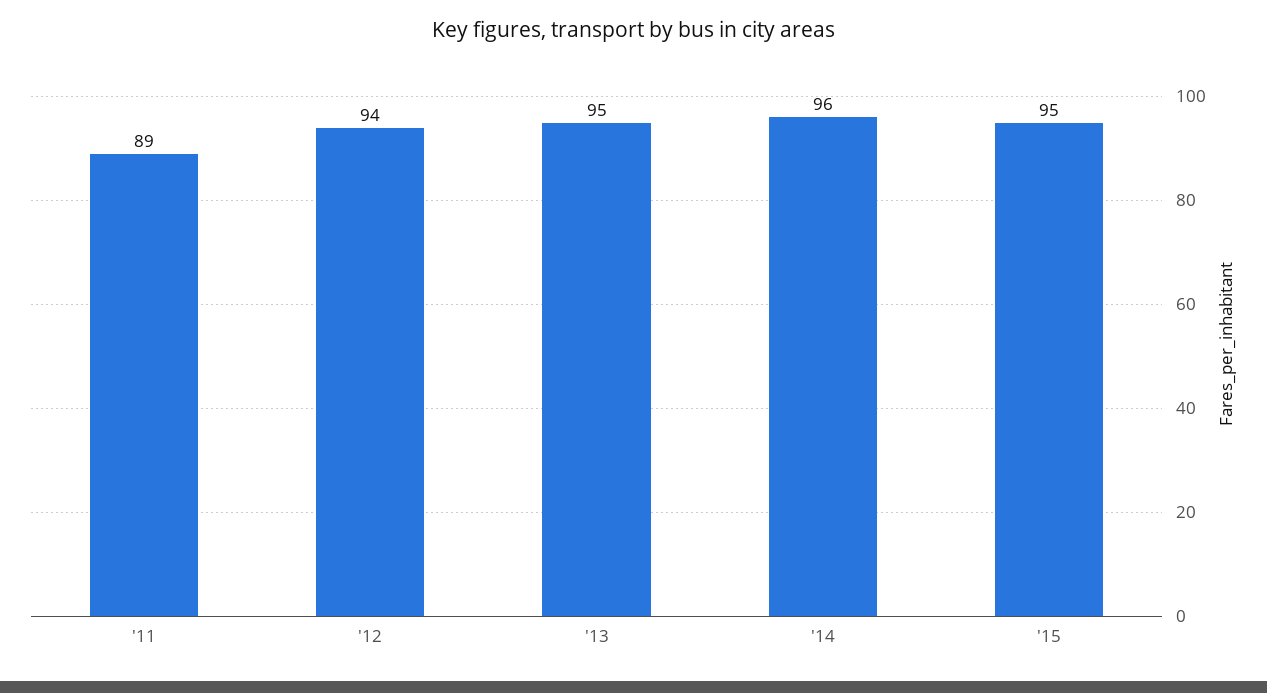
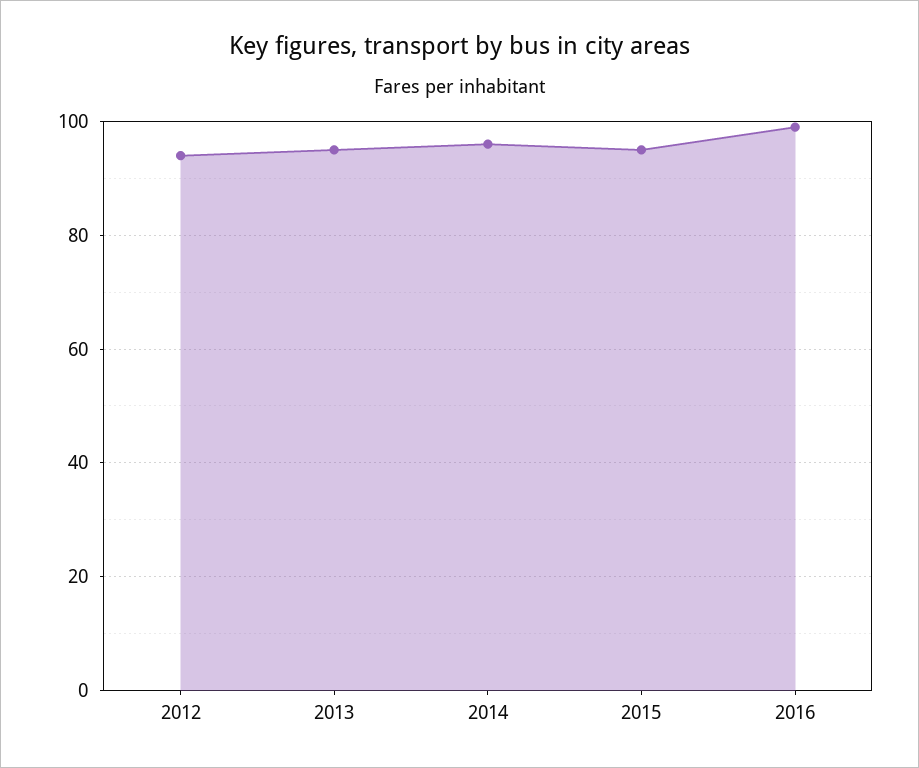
'11: 89 -> none
2016: none -> 100

